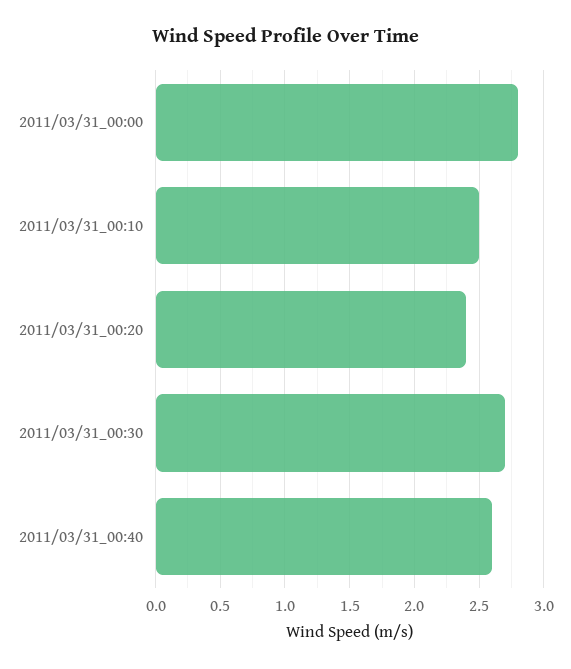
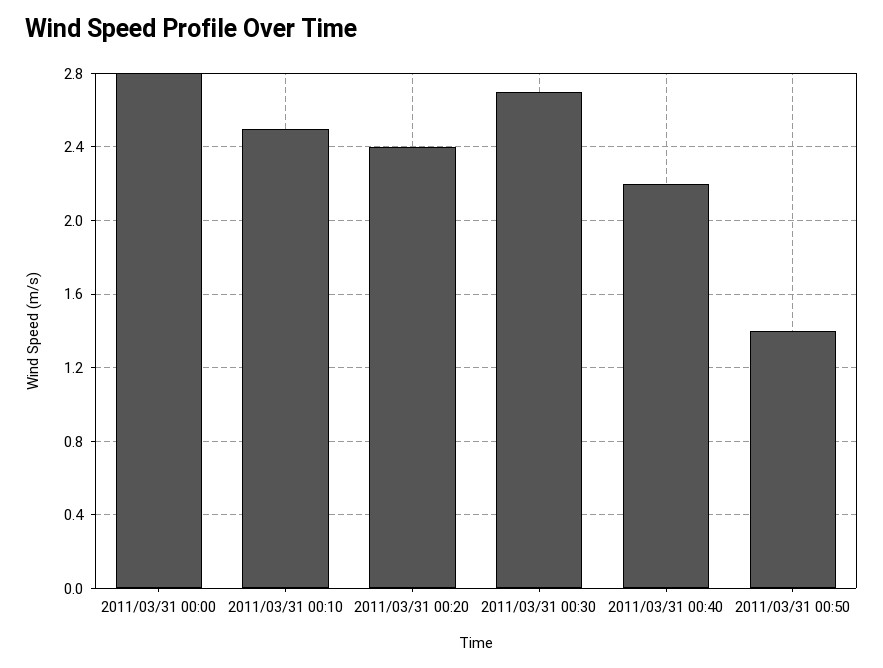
2011/03/31_00:40: 2.6 -> 2.2
2011/03/31 00:50: none -> 1.4

